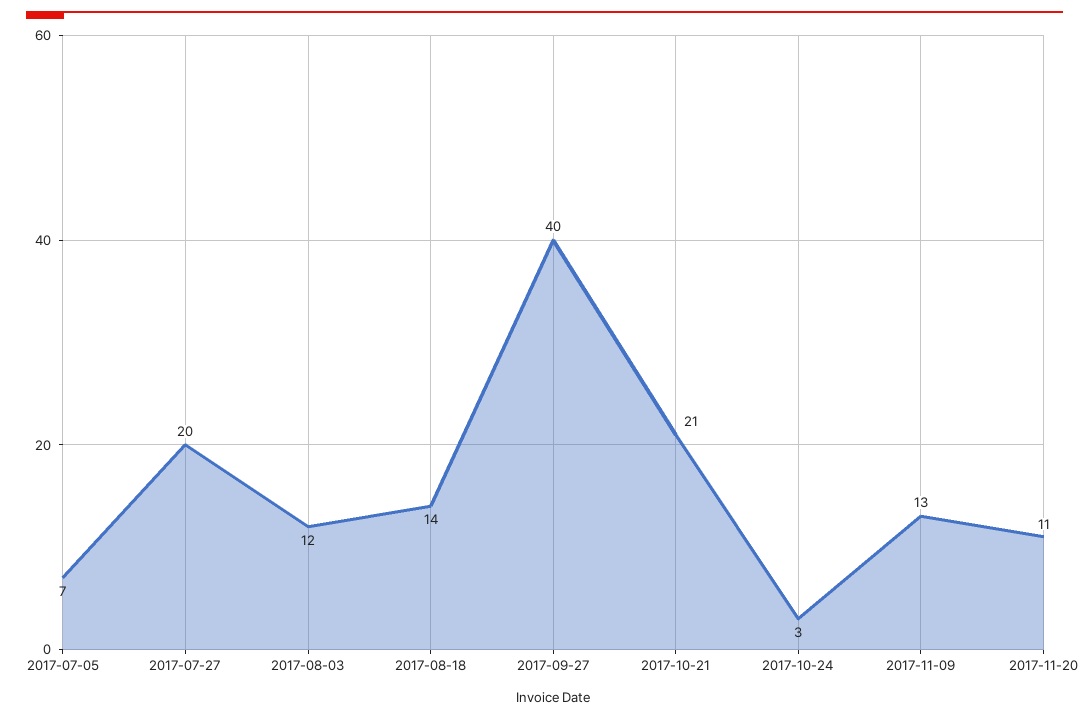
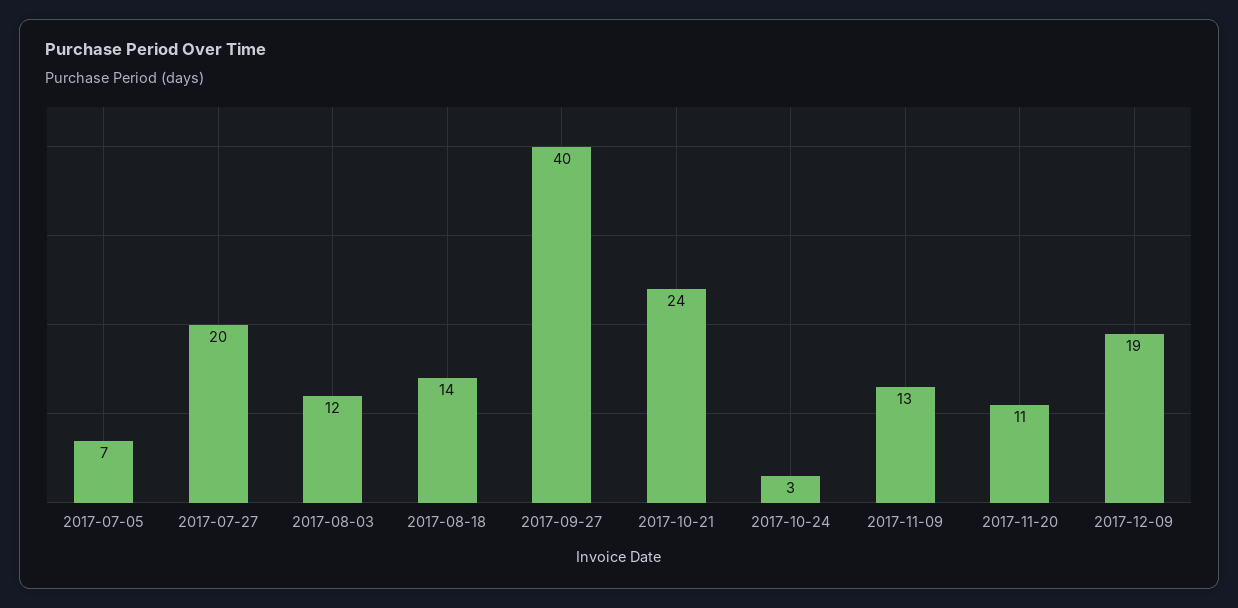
2017-10-21: 21 -> 24
2017-12-09: none -> 19

